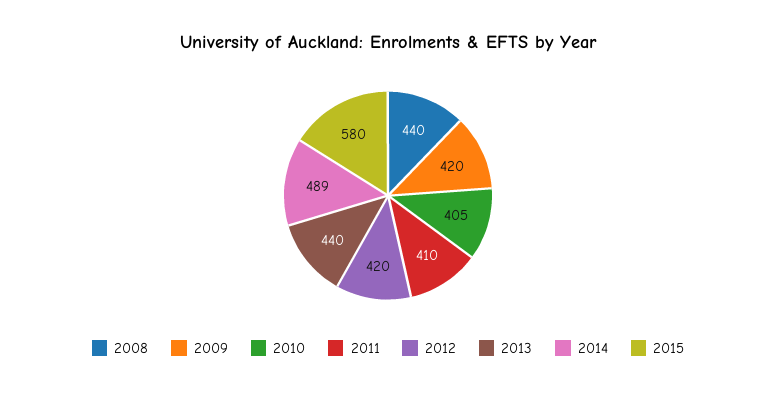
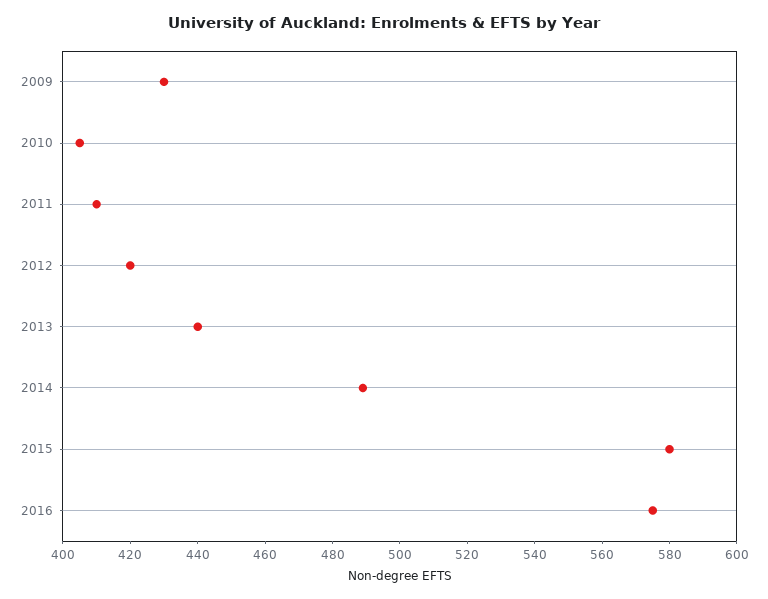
2008: 440 -> none
2009: 420 -> 430
2016: none -> 575

